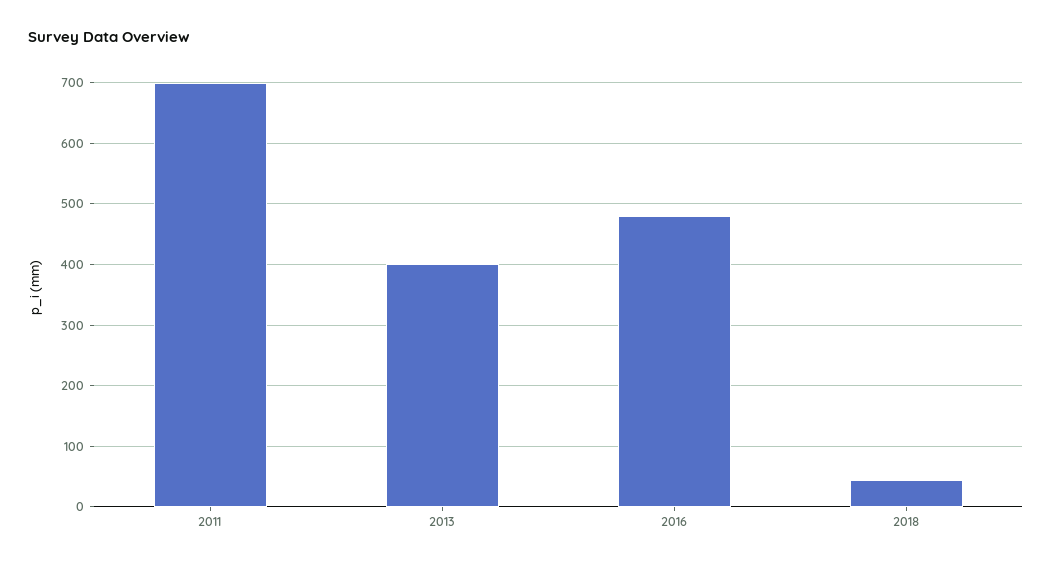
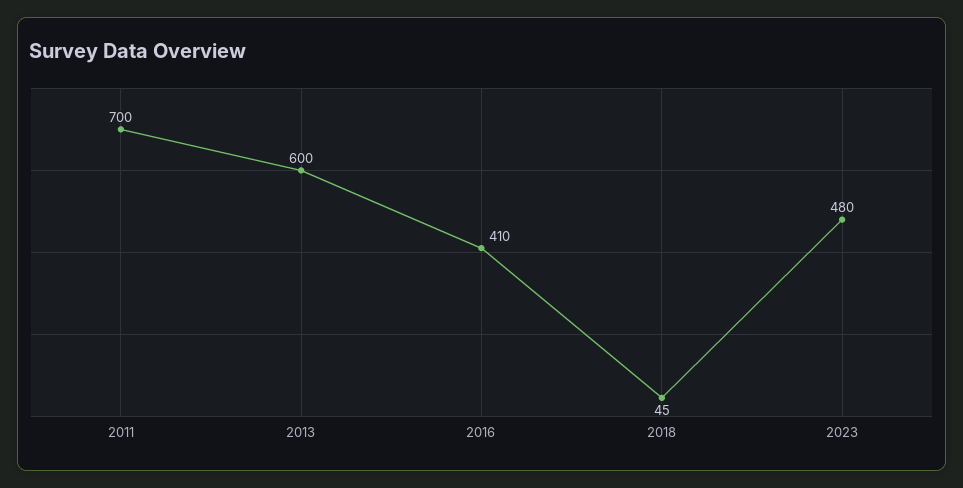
2013: 400 -> 600
2016: 480 -> 410
2023: none -> 480

